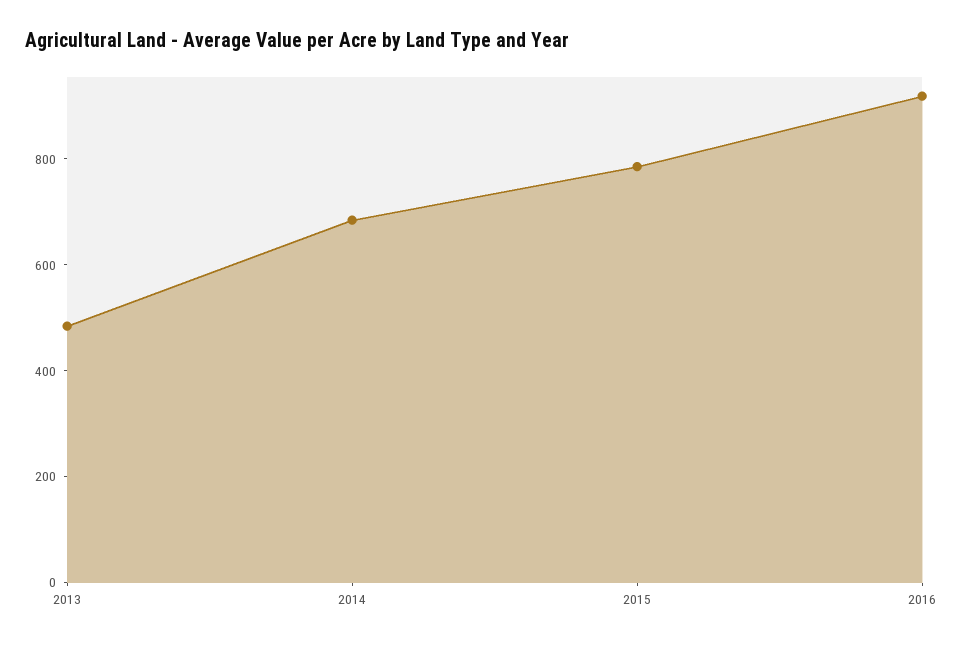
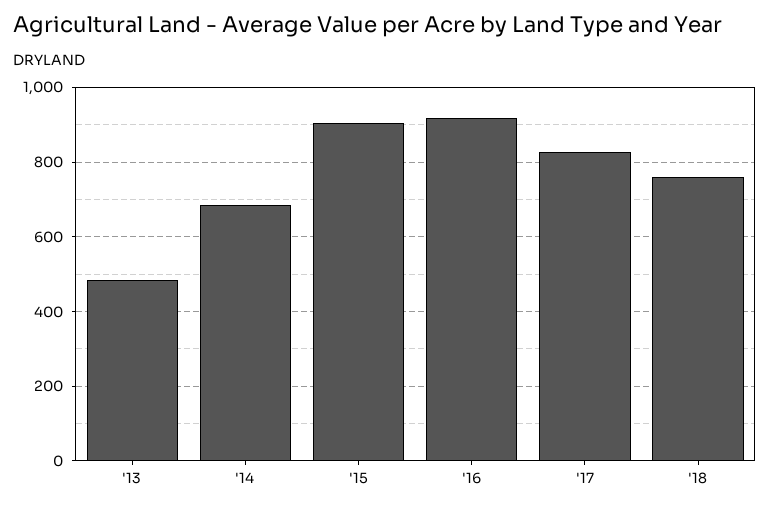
2015: 800 -> 900
'17: none -> 820
'18: none -> 760

